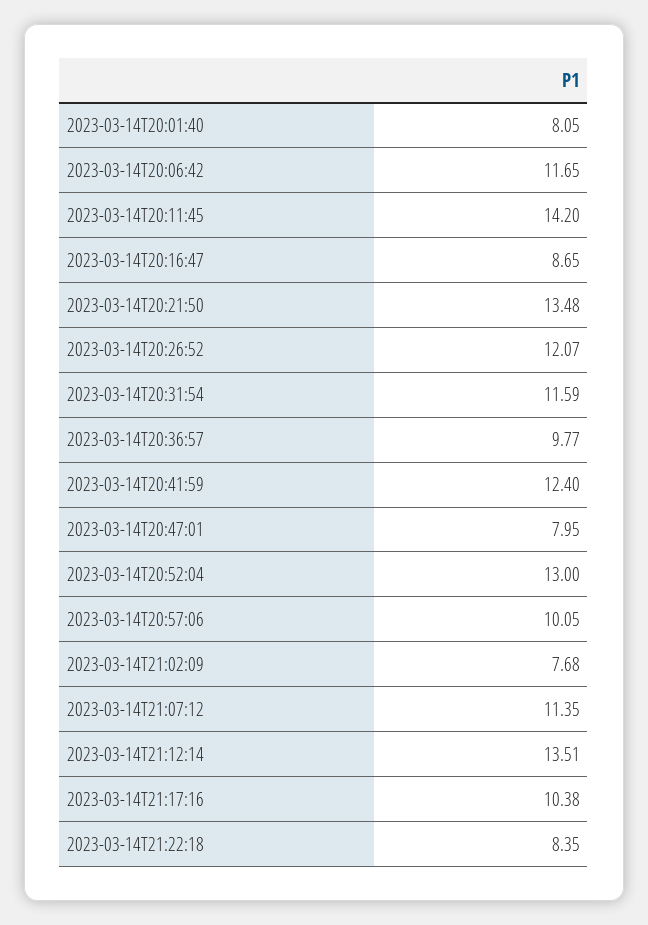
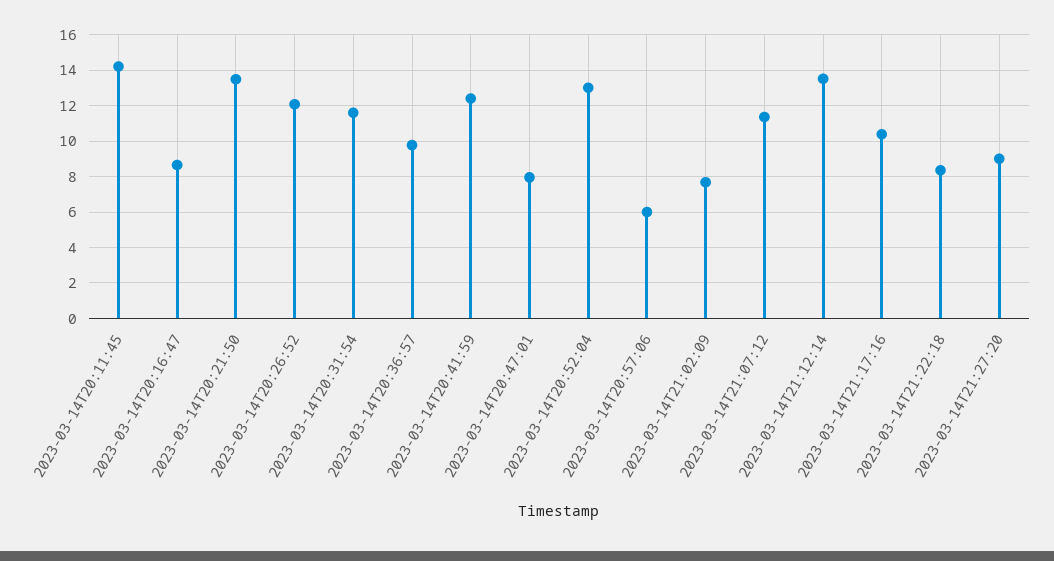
2023-03-14T20:01:40: 8.05 -> none
2023-03-14T20:06:42: 11.65 -> none
2023-03-14T20:57:06: 10.05 -> 6
2023-03-14T21:27:20: none -> 9

